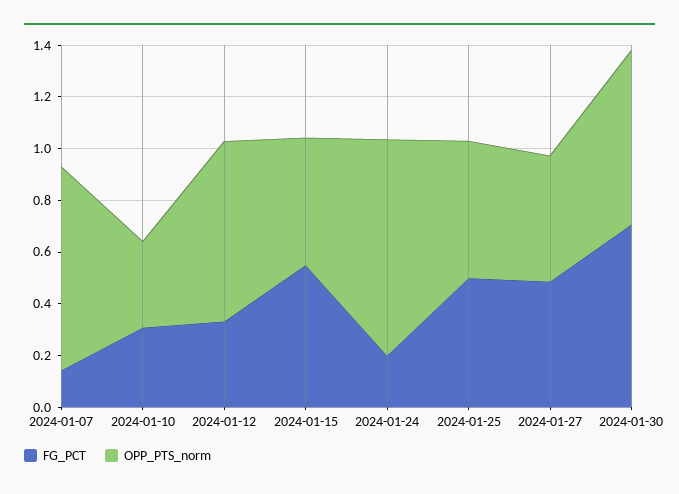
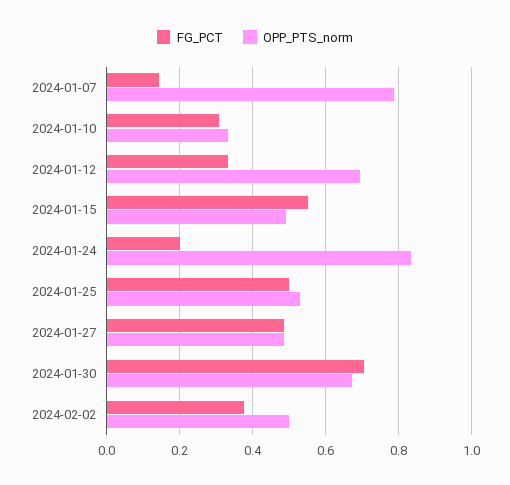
FG_PCT, 2024-02-02: none -> 0.38
OPP_PTS_norm, 2024-02-02: none -> 0.5

